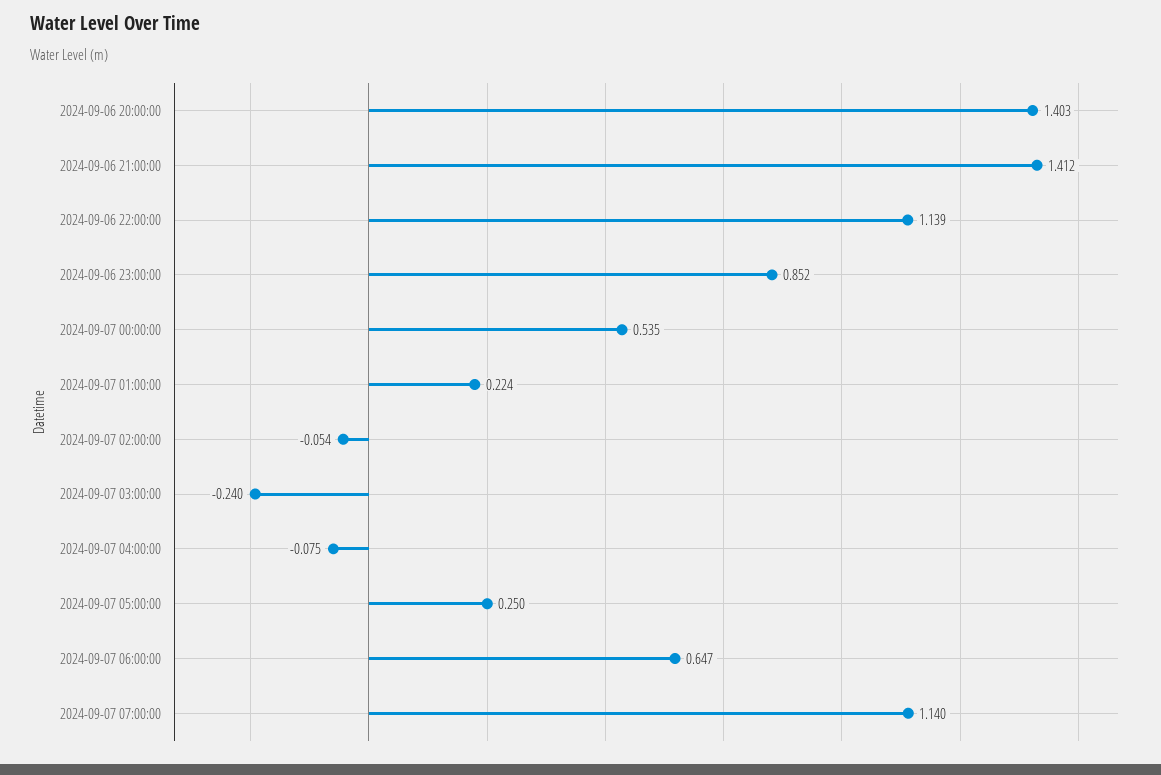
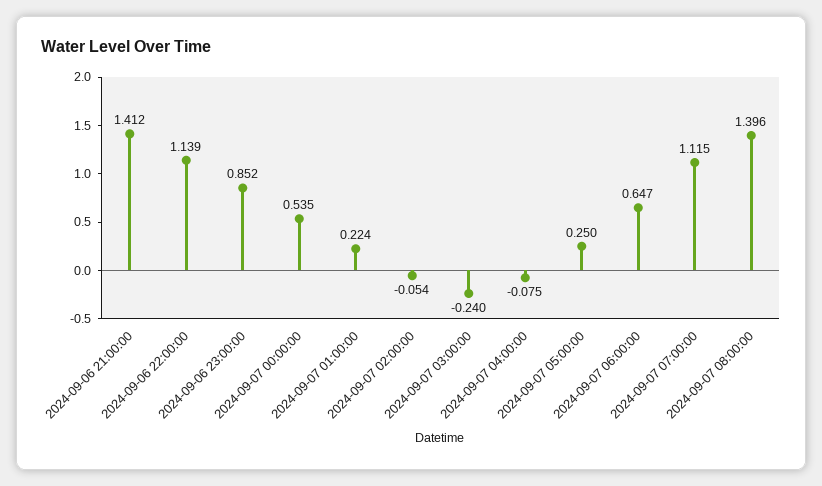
2024-09-06 20:00:00: 1.403 -> none
2024-09-07 07:00:00: 1.14 -> 1.115
2024-09-07 08:00:00: none -> 1.396

